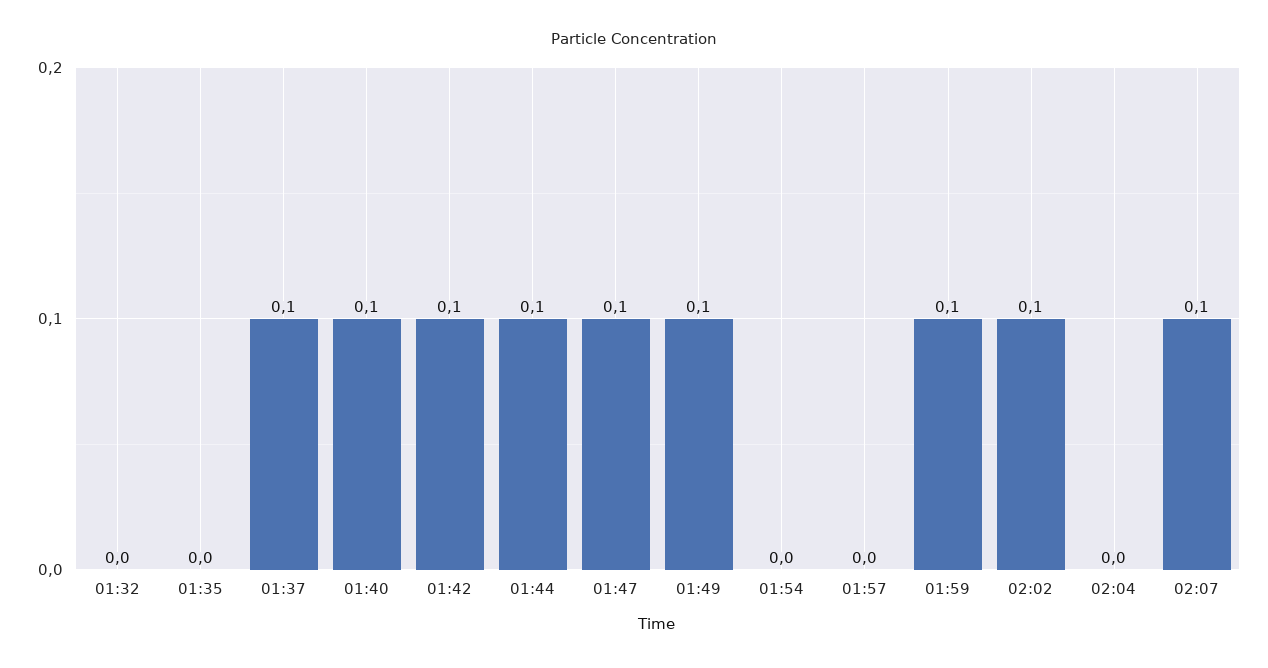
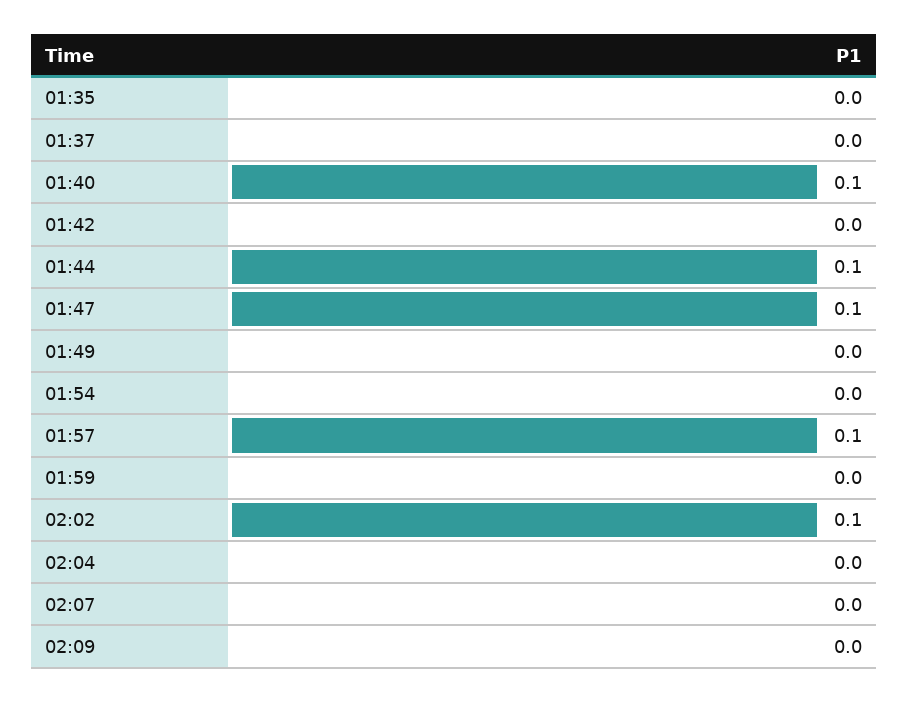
01:32: 0 -> none
01:37: 0.1 -> 0
01:42: 0.1 -> 0
01:49: 0.1 -> 0
01:57: 0 -> 0.1
01:59: 0.1 -> 0
02:07: 0.1 -> 0
02:09: none -> 0

